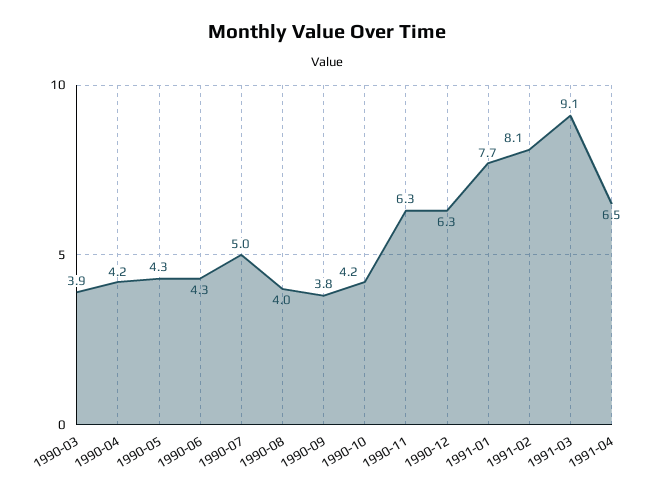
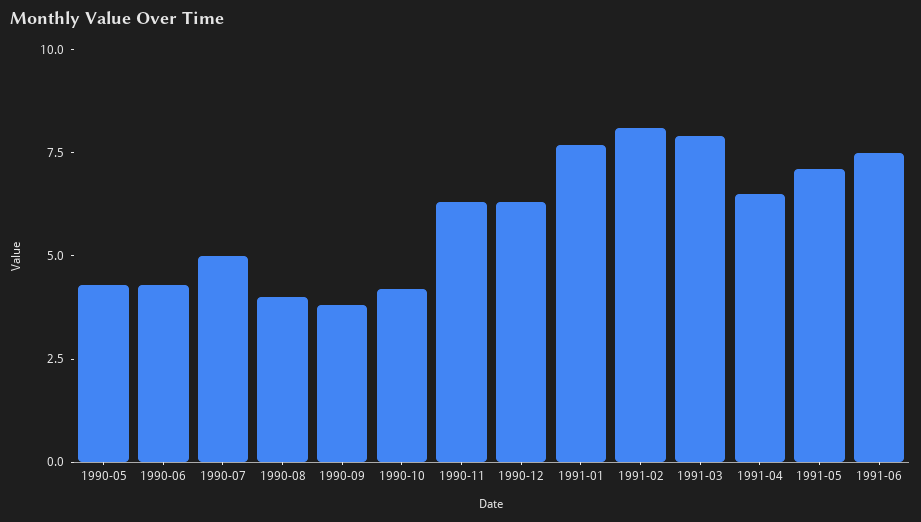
1990-03: 3.9 -> none
1990-04: 4.2 -> none
1991-03: 9.1 -> 8
1991-05: none -> 7
1991-06: none -> 7.5

